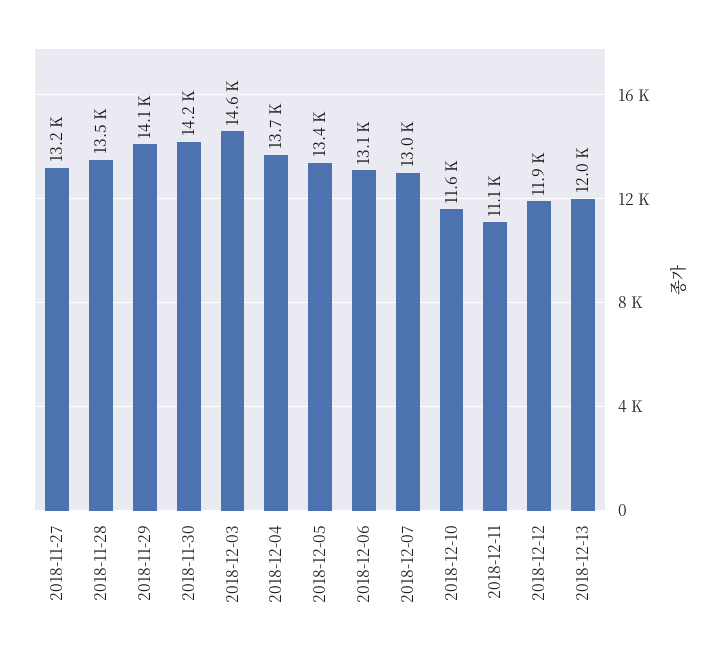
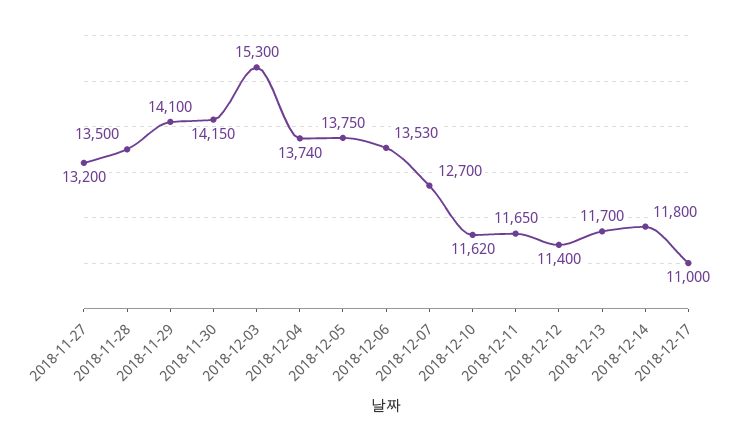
2018-12-03: 14600 -> 15300
2018-12-05: 13400 -> 13750
2018-12-06: 13100 -> 13530
2018-12-07: 13000 -> 12700
2018-12-11: 11100 -> 11650
2018-12-12: 11900 -> 11400
2018-12-13: 12000 -> 11700
2018-12-14: none -> 11800
2018-12-17: none -> 11000

